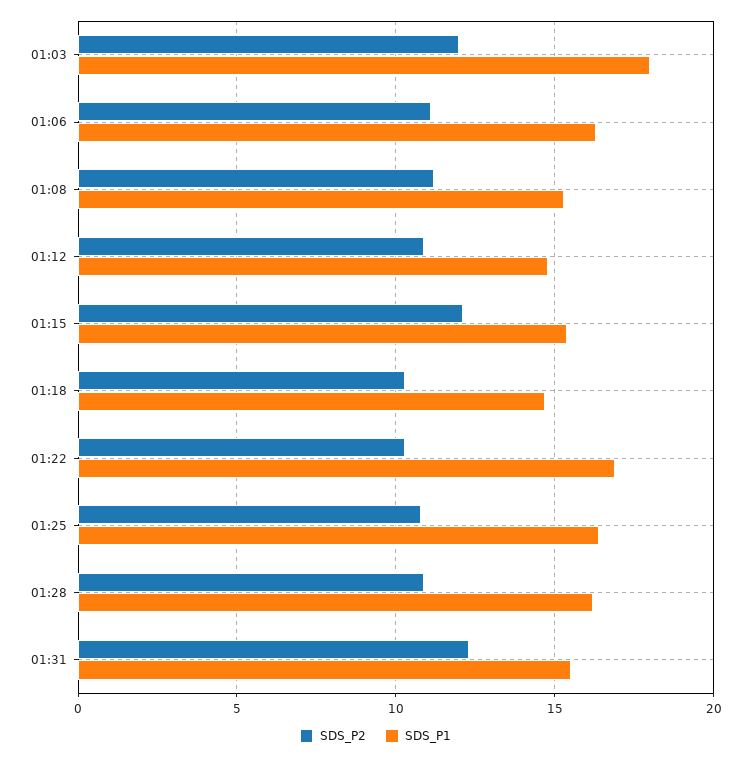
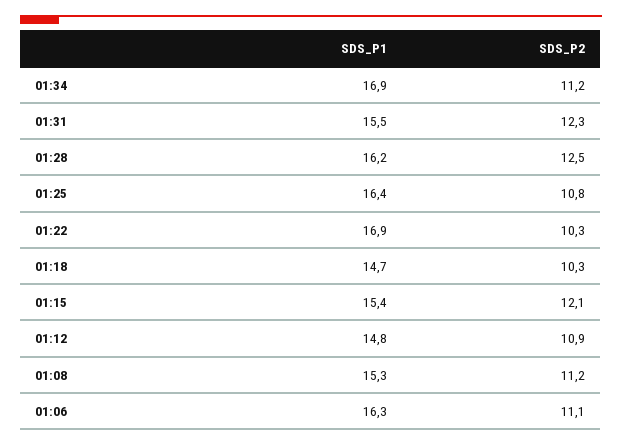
SDS_P2, 01:03: 12 -> none
SDS_P1, 01:03: 18 -> none
SDS_P2, 01:28: 11 -> 12.5
SDS_P1, 01:34: none -> 16.9
SDS_P2, 01:34: none -> 11.2

